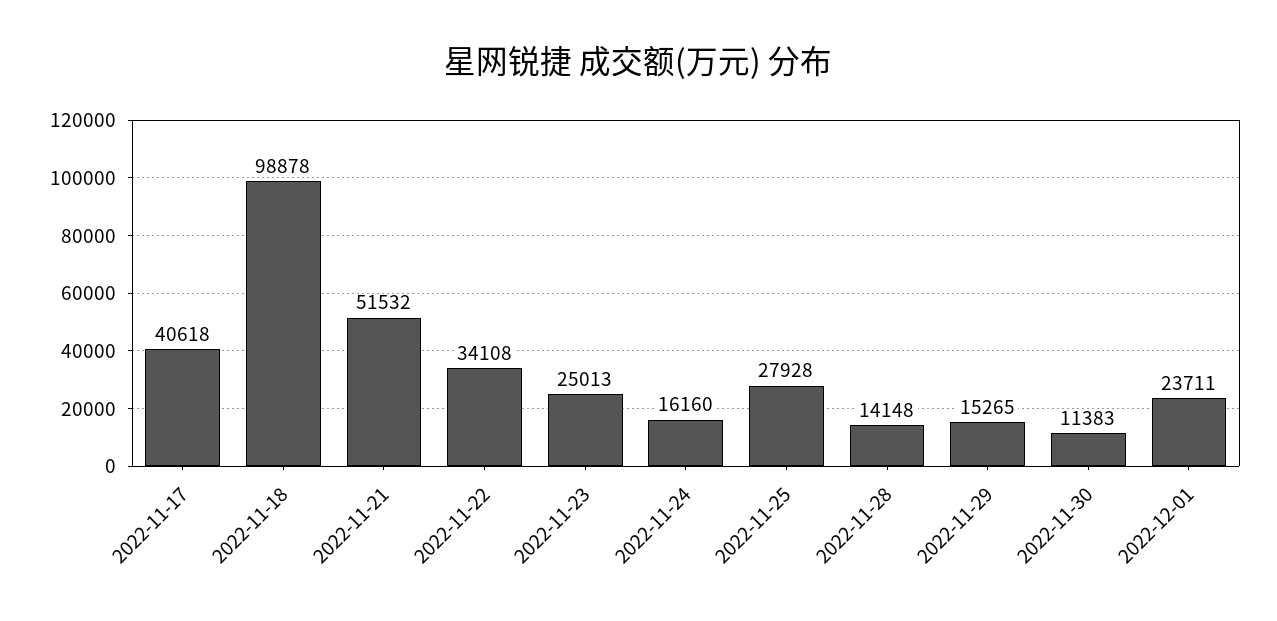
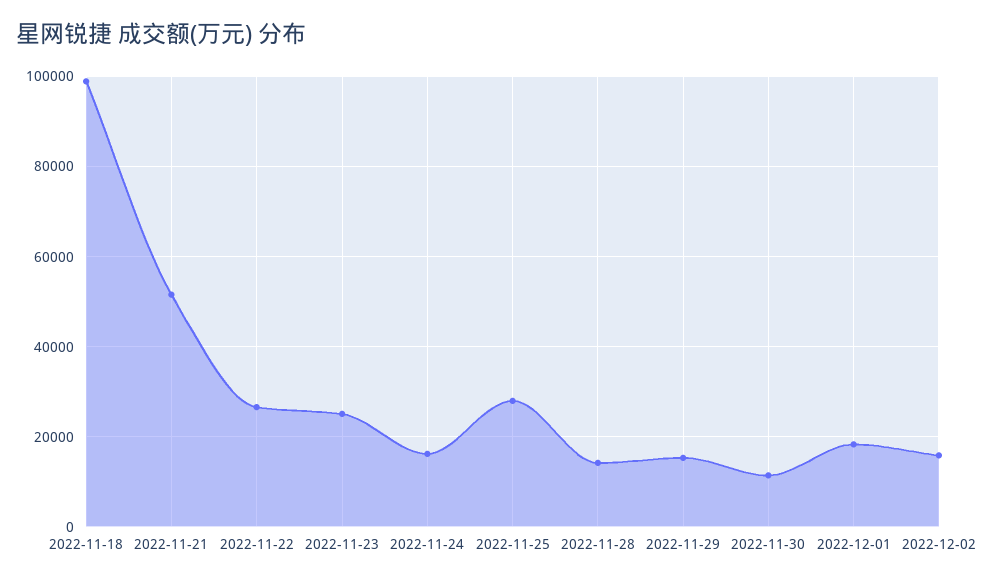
2022-11-17: 40618 -> none
2022-11-22: 34108 -> 26000
2022-12-01: 23711 -> 18000
2022-12-02: none -> 16000

